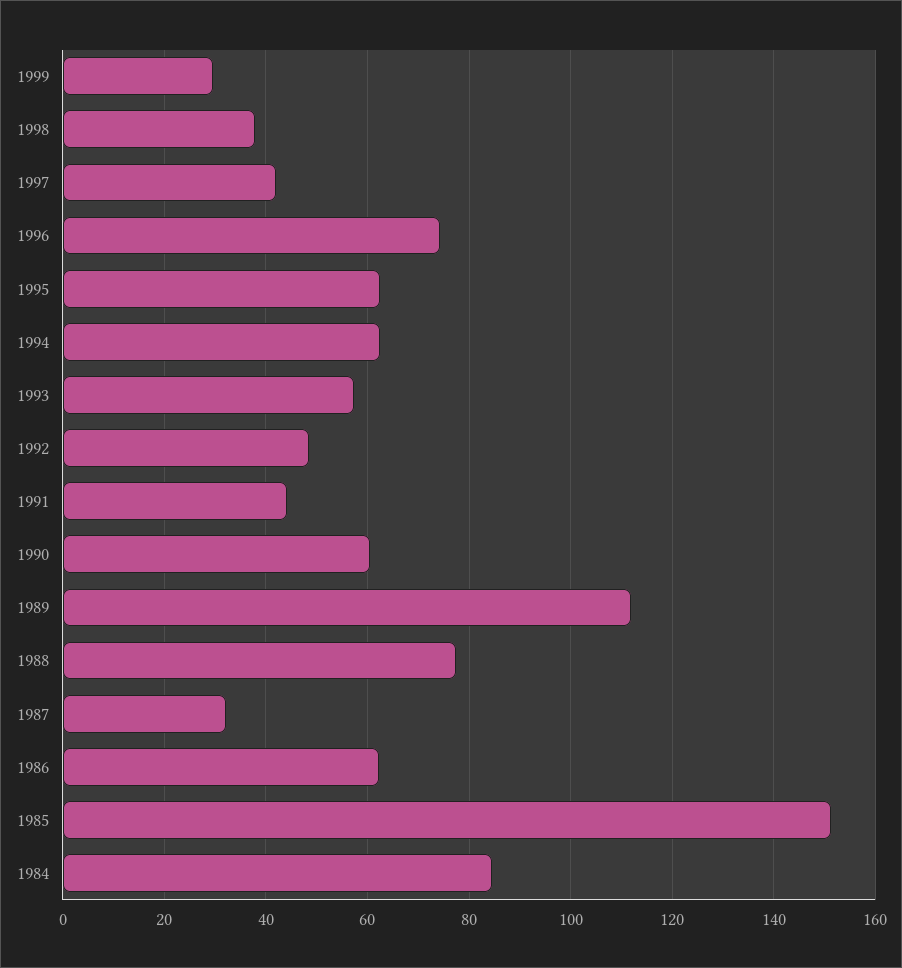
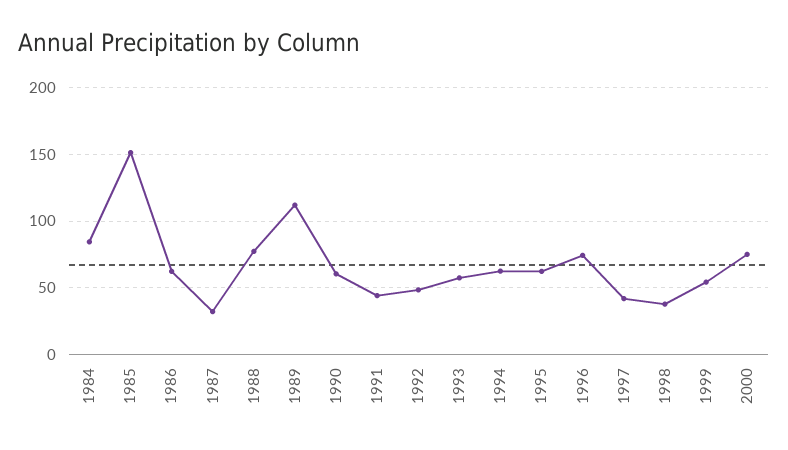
1999: 30 -> 55
2000: none -> 75

